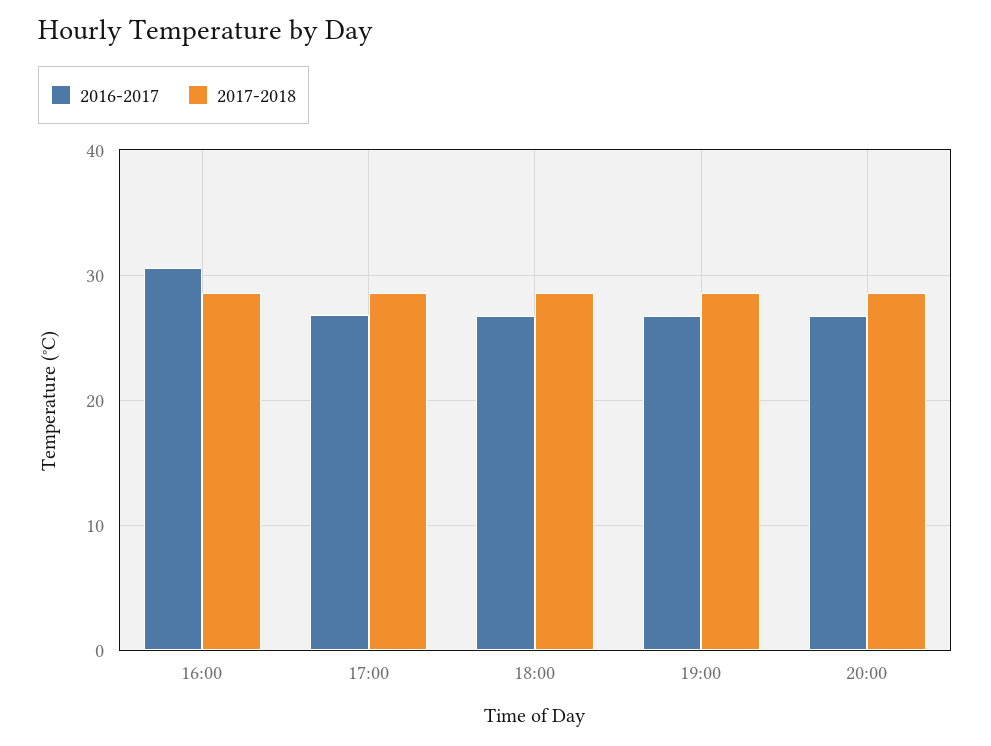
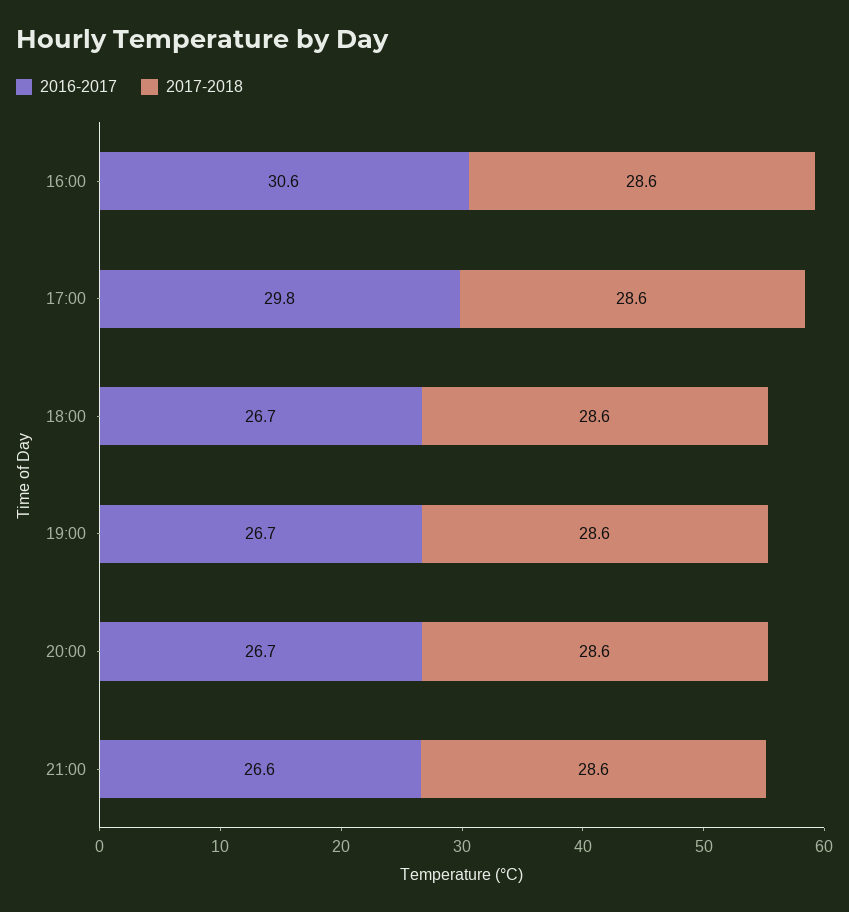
2016-2017, 17:00: 27 -> 29.8
2016-2017, 21:00: none -> 26.6
2017-2018, 21:00: none -> 28.6

